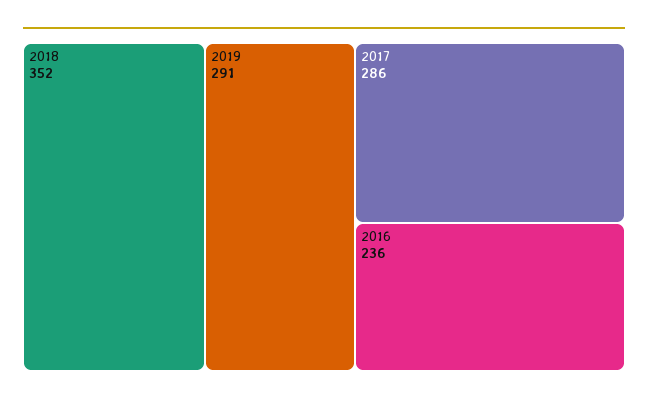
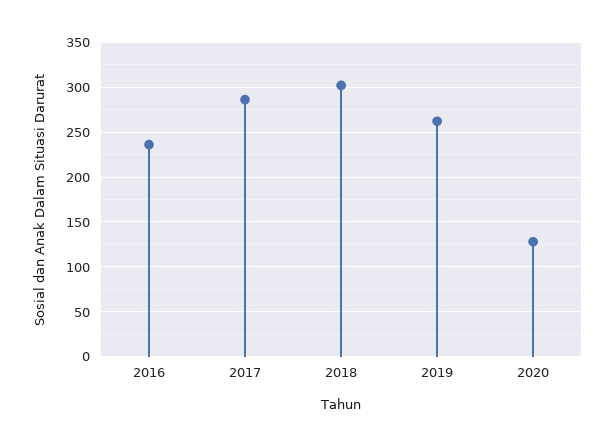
2018: 352 -> 300
2019: 291 -> 260
2020: none -> 130

